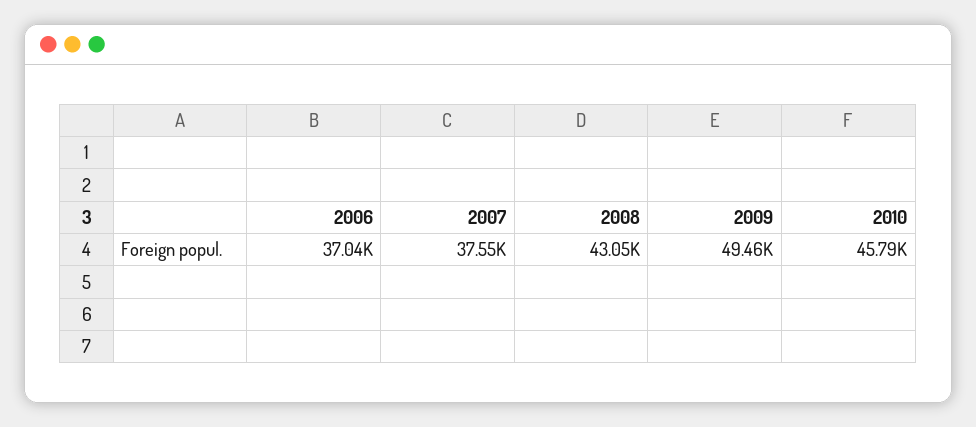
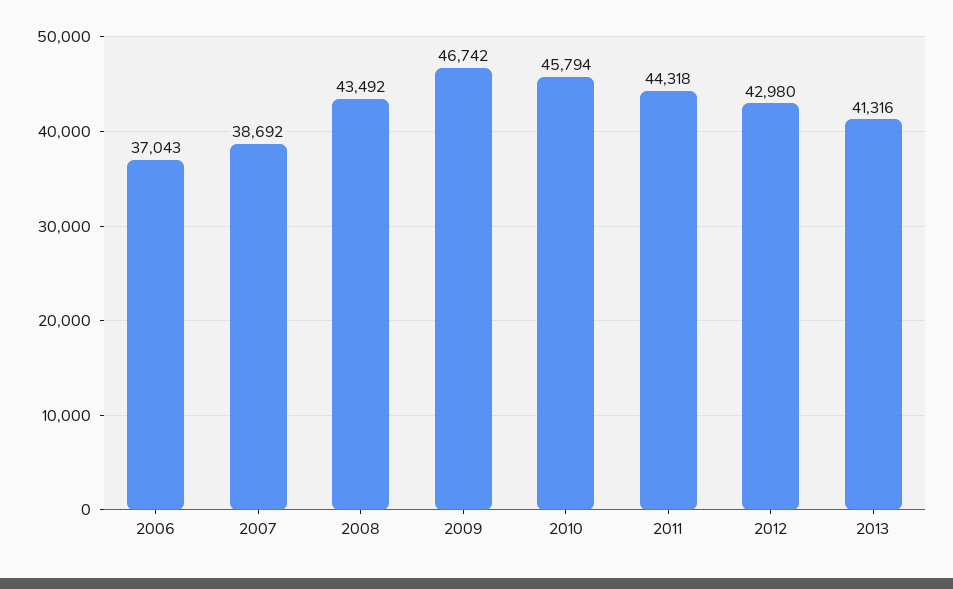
2007: 37550 -> 38692
2008: 43050 -> 43492
2009: 49460 -> 46742
2011: none -> 44318
2012: none -> 42980
2013: none -> 41316

